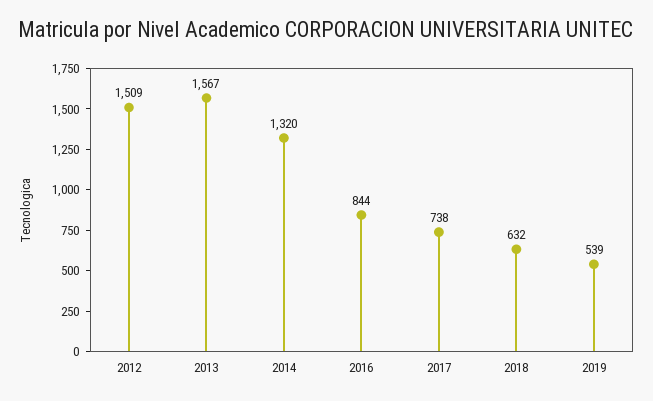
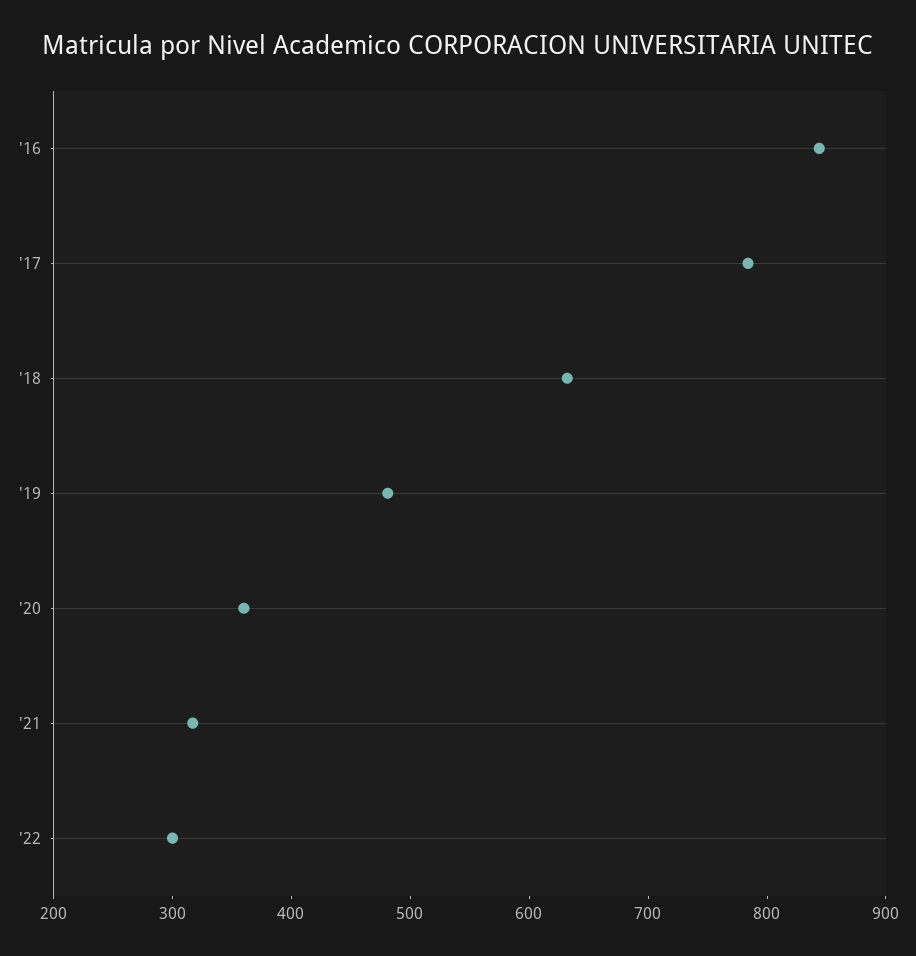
2012: 1509 -> none
2013: 1567 -> none
2014: 1320 -> none
2017: 738 -> 780
2019: 539 -> 480
'20: none -> 360
'21: none -> 320
'22: none -> 300

